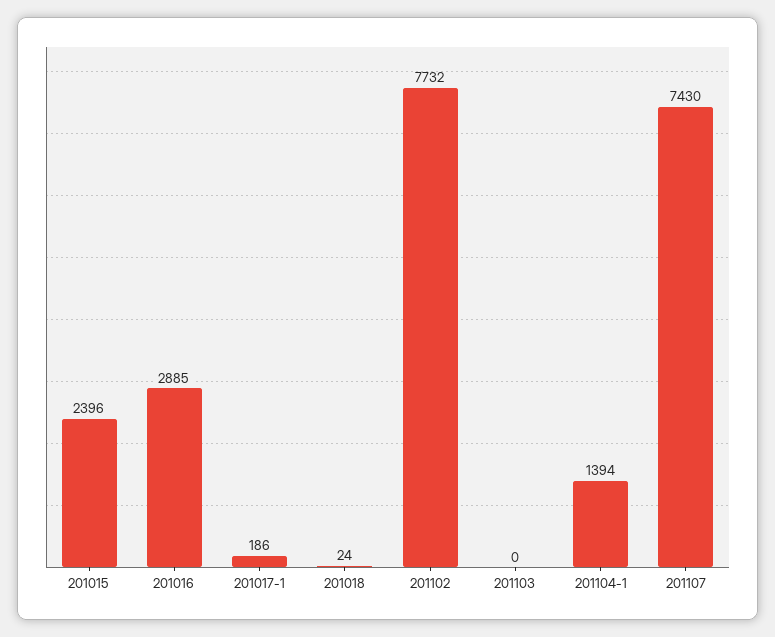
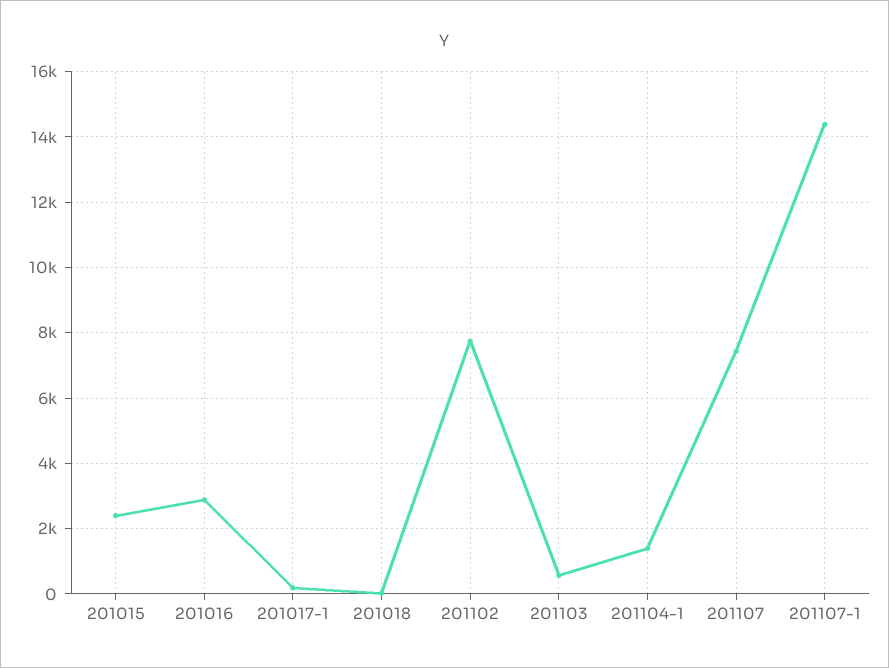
201103: 0 -> 600
201107-1: none -> 14400

